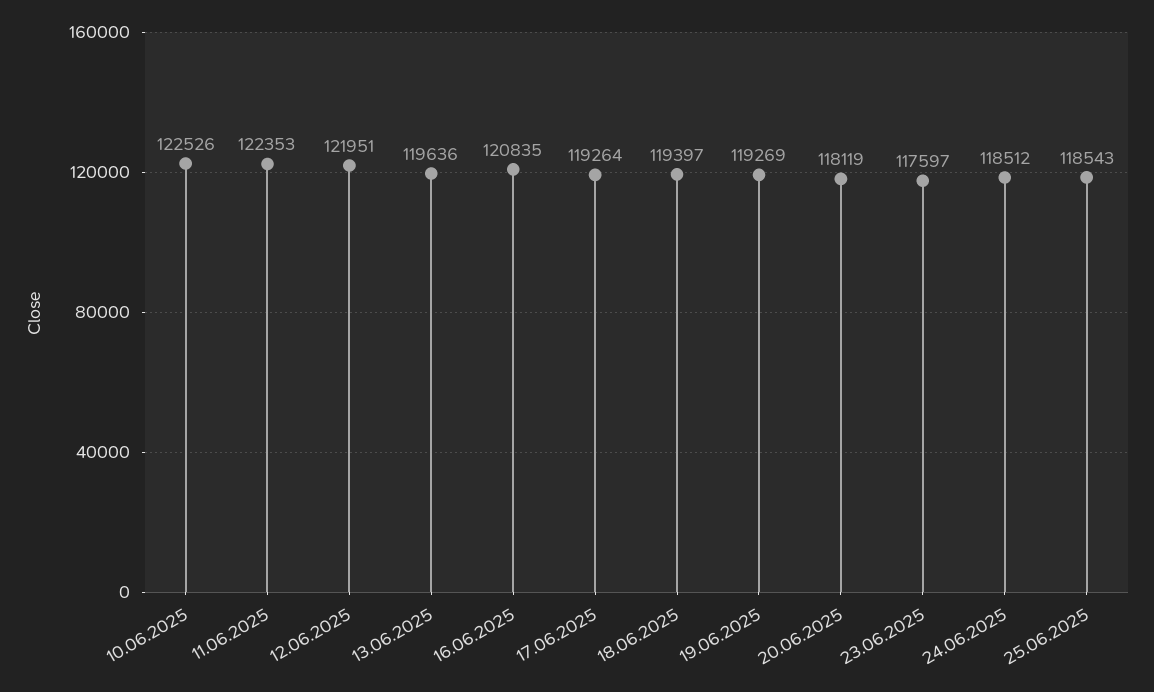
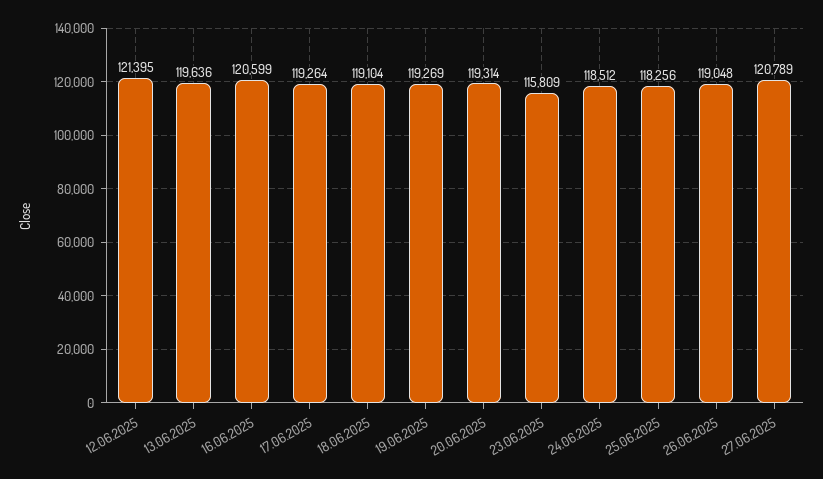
10.06.2025: 122526 -> none
11.06.2025: 122353 -> none
12.06.2025: 121951 -> 121395
16.06.2025: 120835 -> 120599
18.06.2025: 119397 -> 119104
20.06.2025: 118119 -> 119314
23.06.2025: 117597 -> 115809
25.06.2025: 118543 -> 118256
26.06.2025: none -> 119048
27.06.2025: none -> 120789

